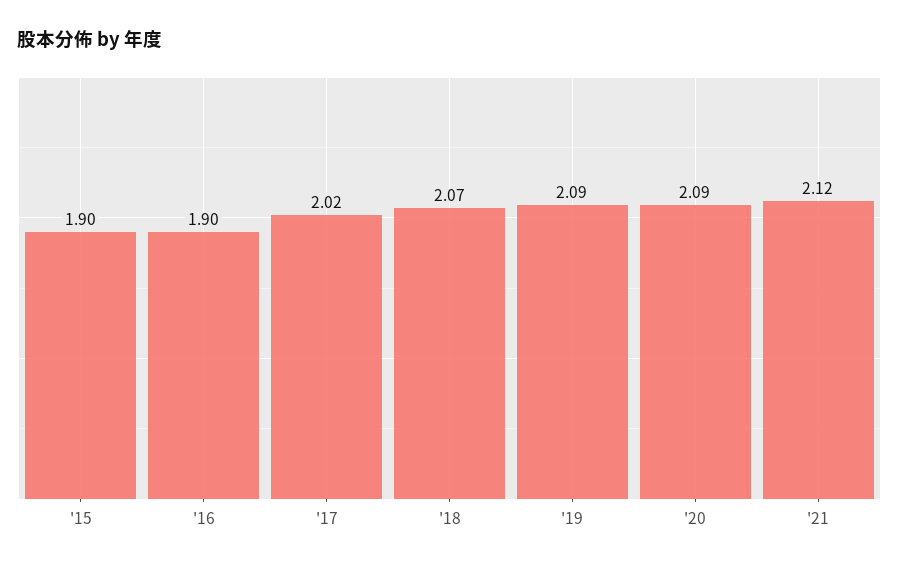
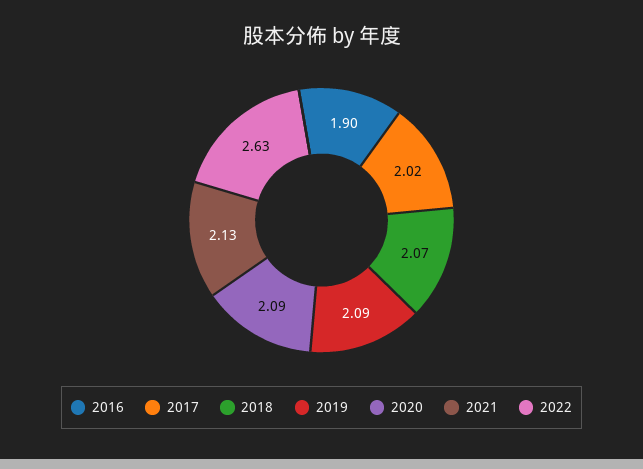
'15: 1.9 -> none
'21: 2.12 -> 2.13
2022: none -> 2.63

